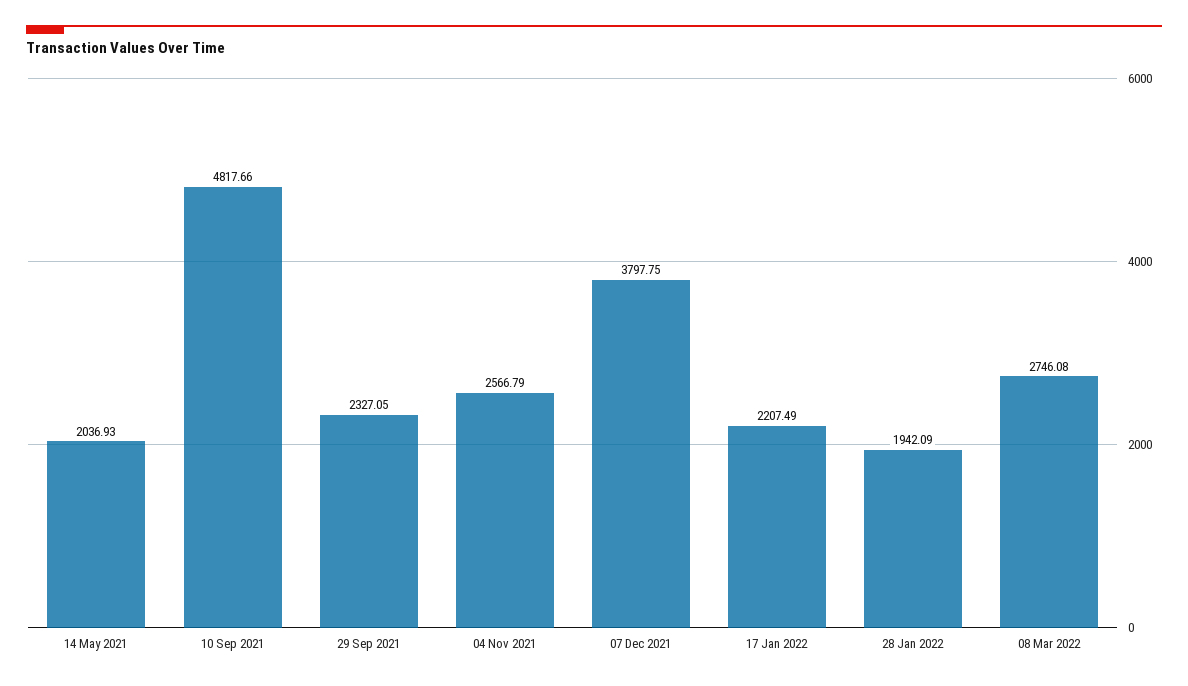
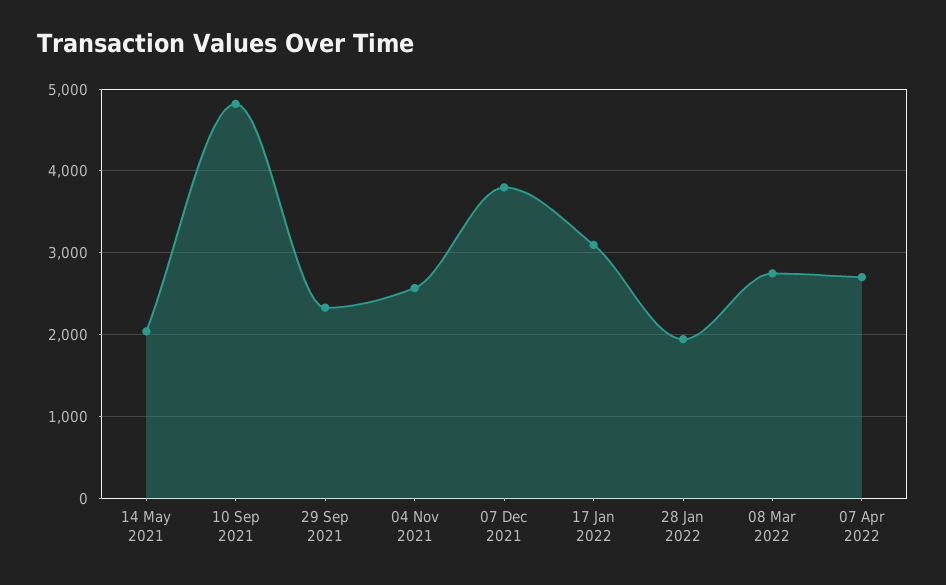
17 Jan 2022: 2207.49 -> 3100
07 Apr 2022: none -> 2700

